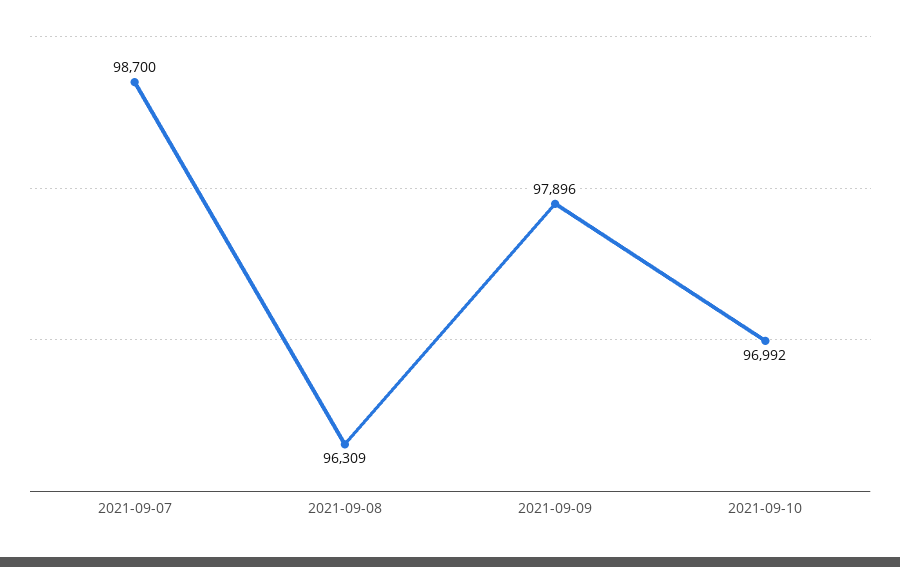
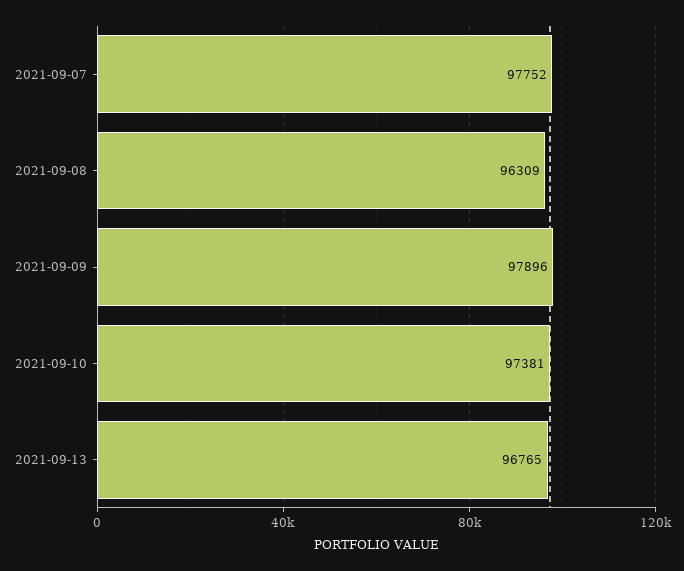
2021-09-07: 98700 -> 97752
2021-09-10: 96992 -> 97381
2021-09-13: none -> 96765

